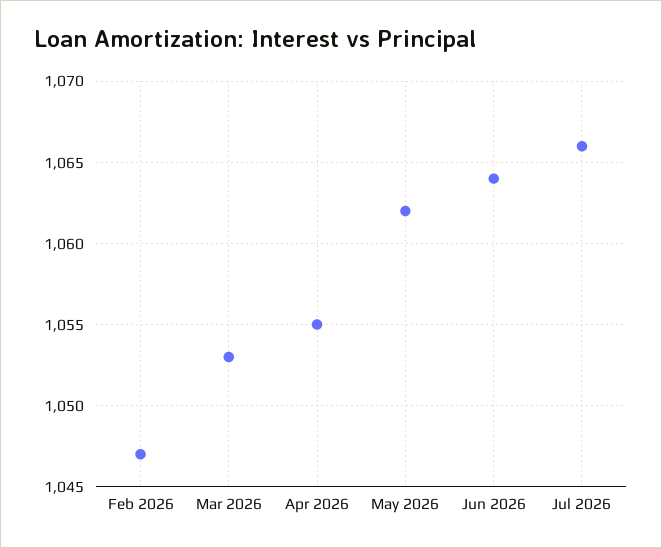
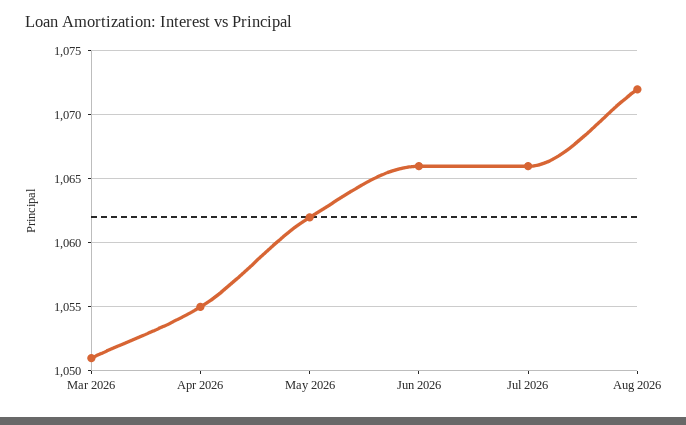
Feb 2026: 1047 -> none
Mar 2026: 1053 -> 1051
Jun 2026: 1064 -> 1066
Aug 2026: none -> 1072

